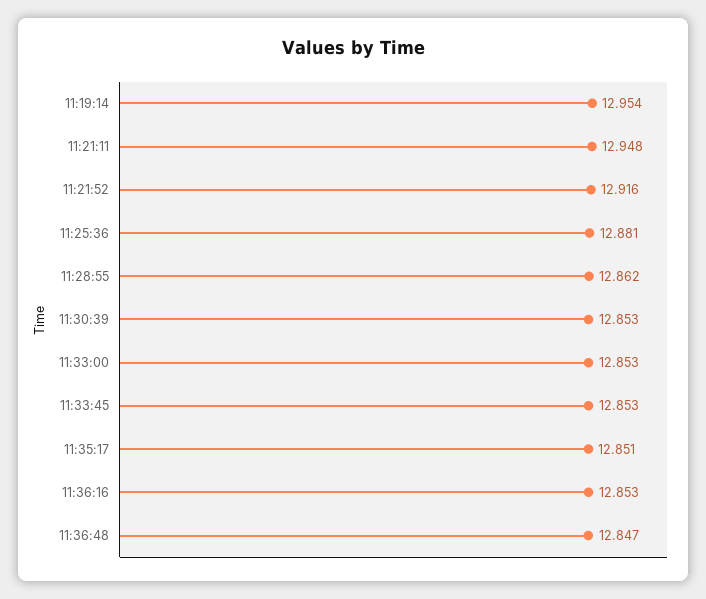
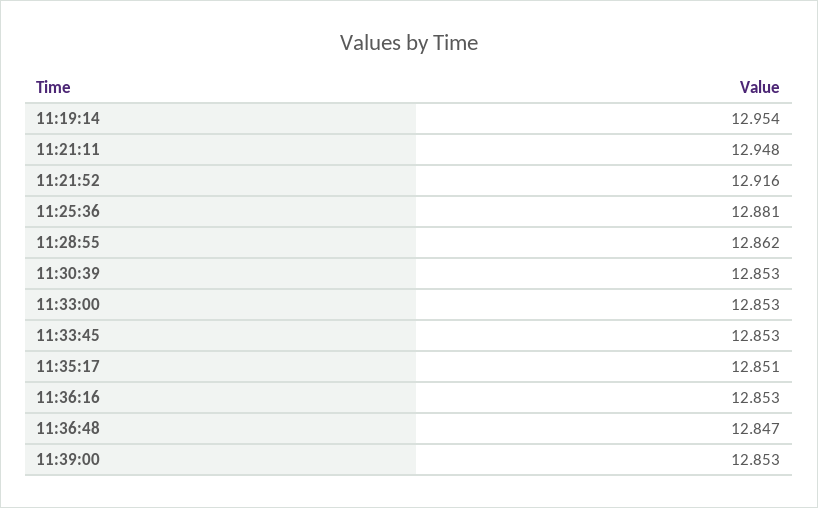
11:39:00: none -> 12.853

